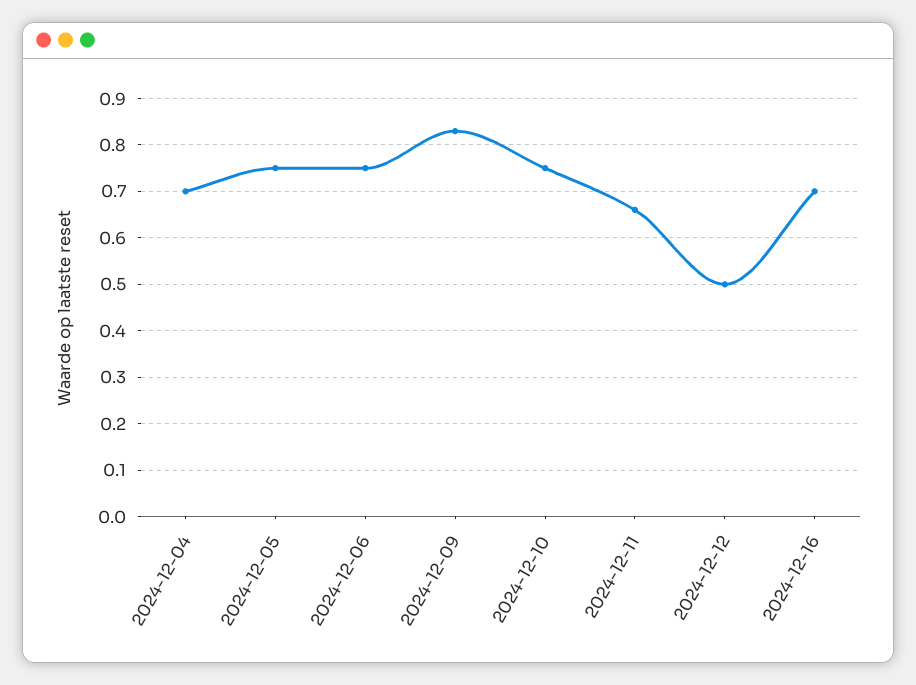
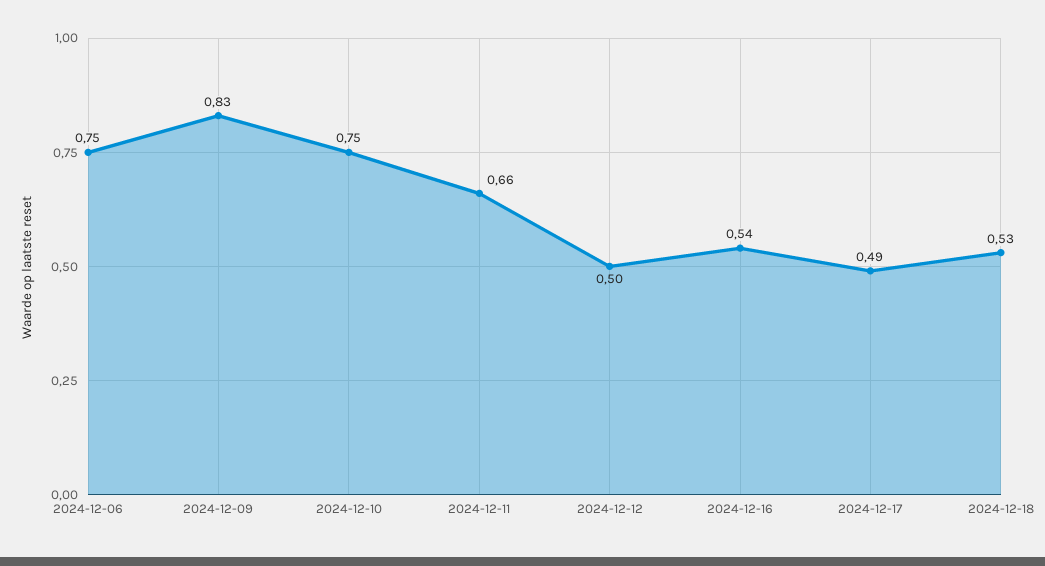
2024-12-04: 0.7 -> none
2024-12-05: 0.75 -> none
2024-12-16: 0.7 -> 0.54
2024-12-17: none -> 0.49
2024-12-18: none -> 0.53

